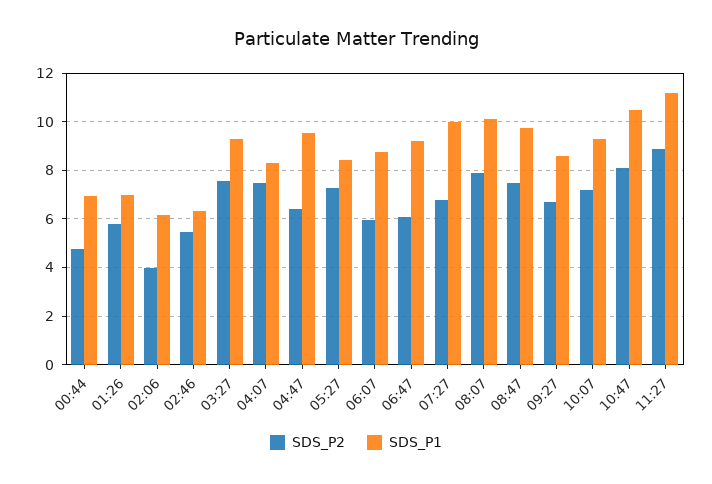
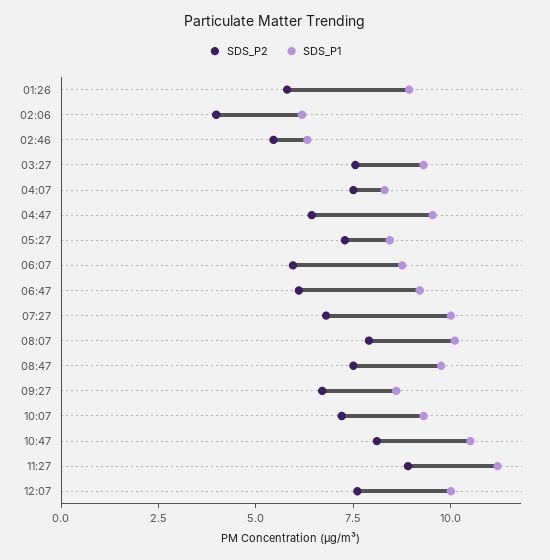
SDS_P2, 00:44: 4.75 -> none
SDS_P1, 00:44: 7 -> none
SDS_P1, 01:26: 7 -> 9
SDS_P2, 12:07: none -> 7.5
SDS_P1, 12:07: none -> 10

